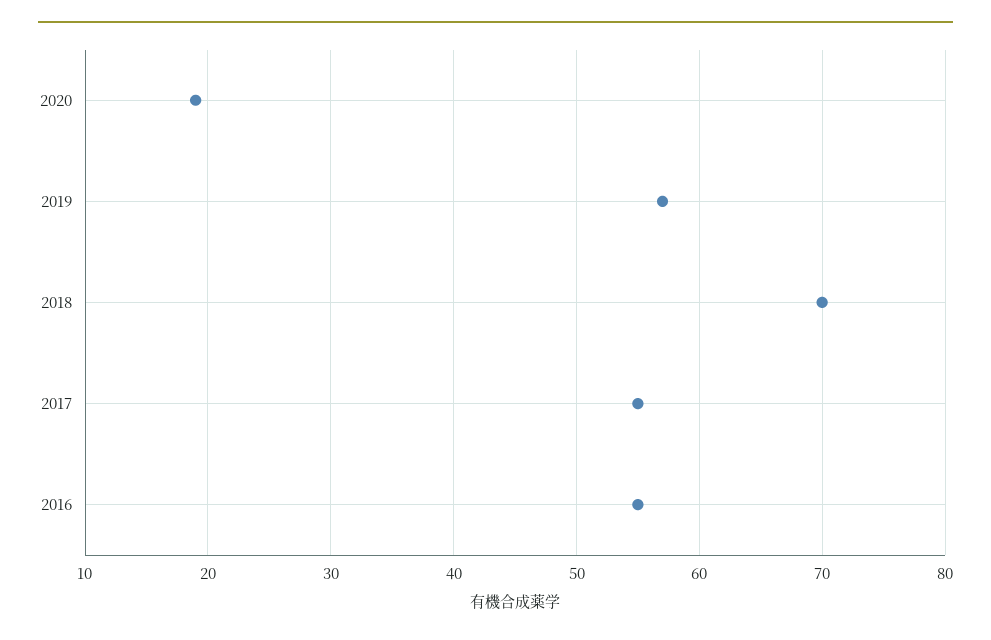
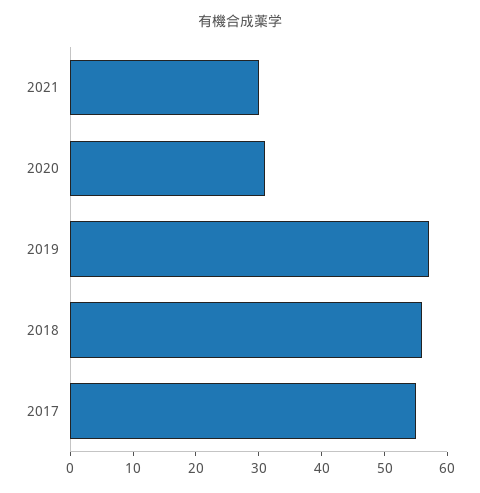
2020: 19 -> 30
2018: 70 -> 55
2016: 55 -> none
2021: none -> 30

